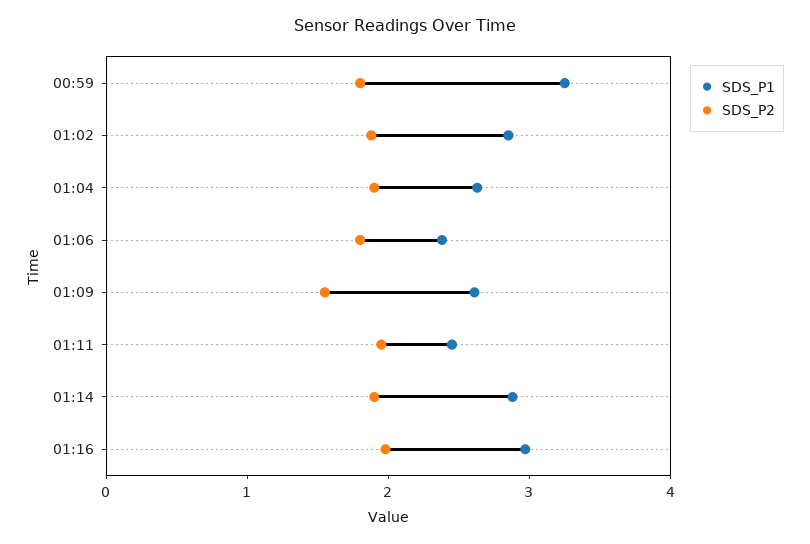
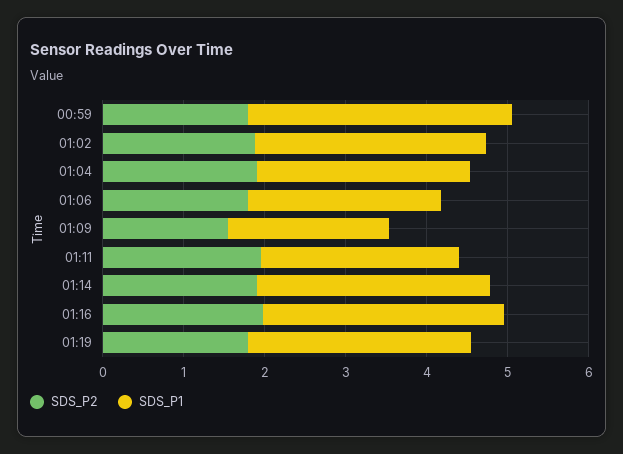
SDS_P1, 01:09: 2.6 -> 2
SDS_P2, 01:19: none -> 1.8
SDS_P1, 01:19: none -> 2.8

